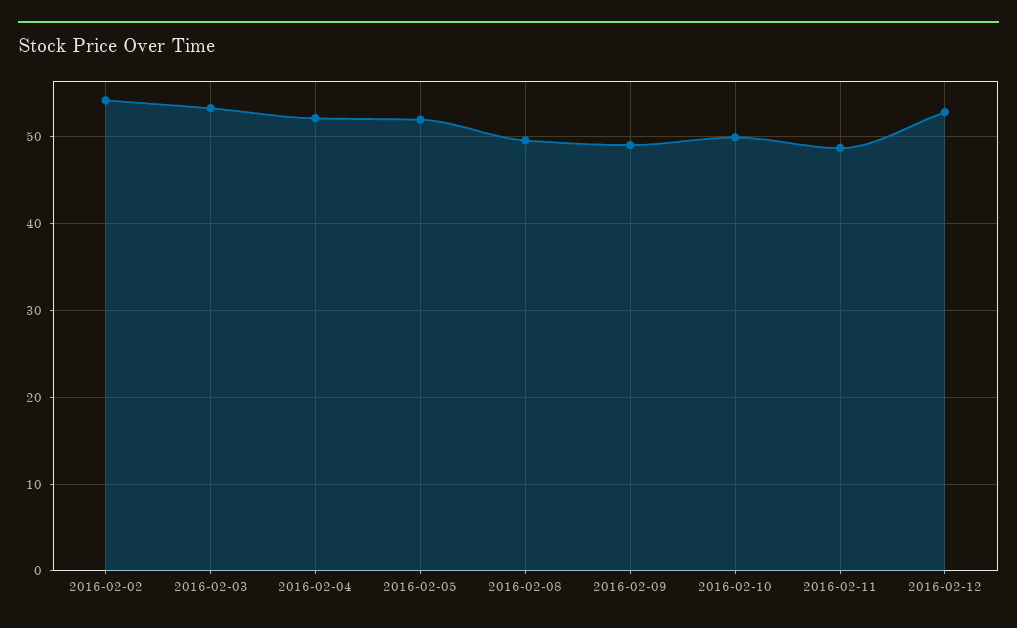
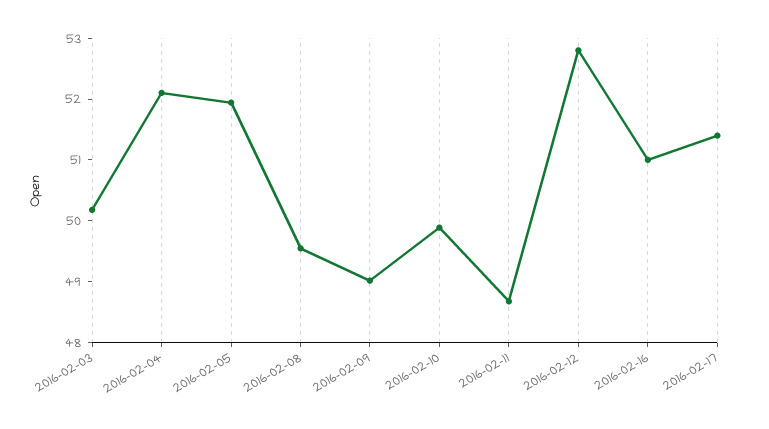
2016-02-02: 54 -> none
2016-02-03: 53 -> 50.2
2016-02-16: none -> 51
2016-02-17: none -> 51.4

